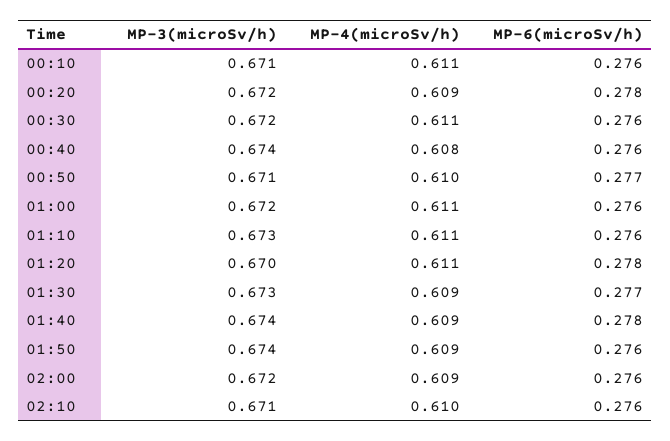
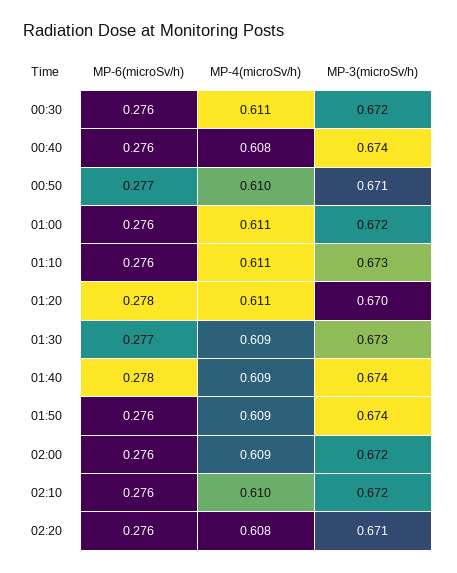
MP-3(microSv/h), 00:10: 0.671 -> none
MP-4(microSv/h), 00:10: 0.611 -> none
MP-6(microSv/h), 00:10: 0.276 -> none
MP-3(microSv/h), 00:20: 0.672 -> none
MP-4(microSv/h), 00:20: 0.609 -> none
MP-6(microSv/h), 00:20: 0.278 -> none
MP-3(microSv/h), 02:10: 0.671 -> 0.672
MP-6(microSv/h), 02:20: none -> 0.276
MP-4(microSv/h), 02:20: none -> 0.608
MP-3(microSv/h), 02:20: none -> 0.671

